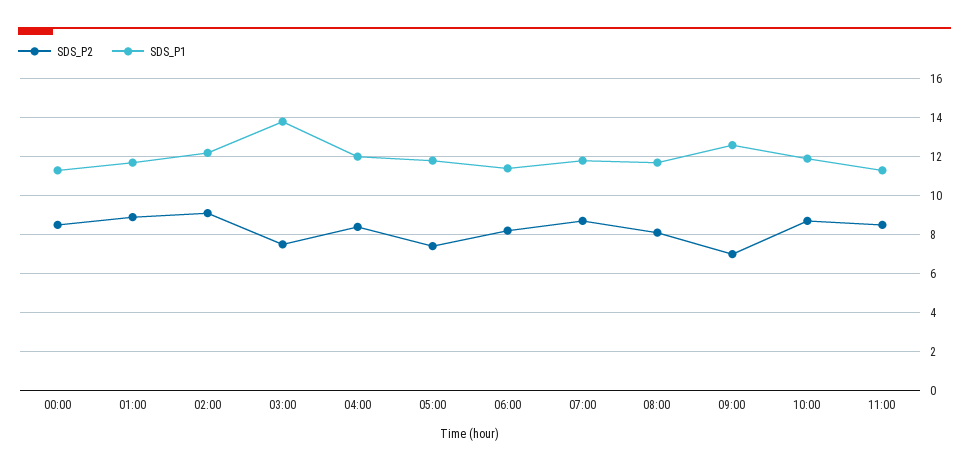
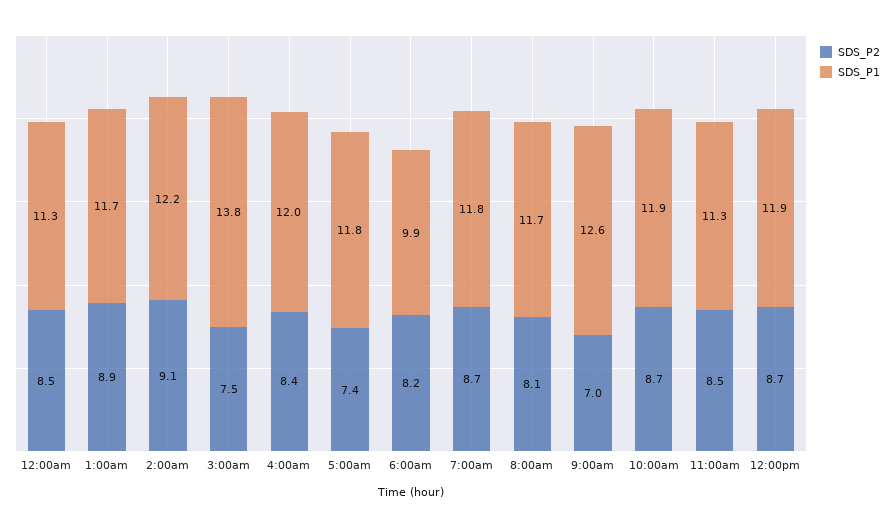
SDS_P1, 06:00: 11.5 -> 9.9
SDS_P2, 12:00pm: none -> 8.7
SDS_P1, 12:00pm: none -> 11.9

